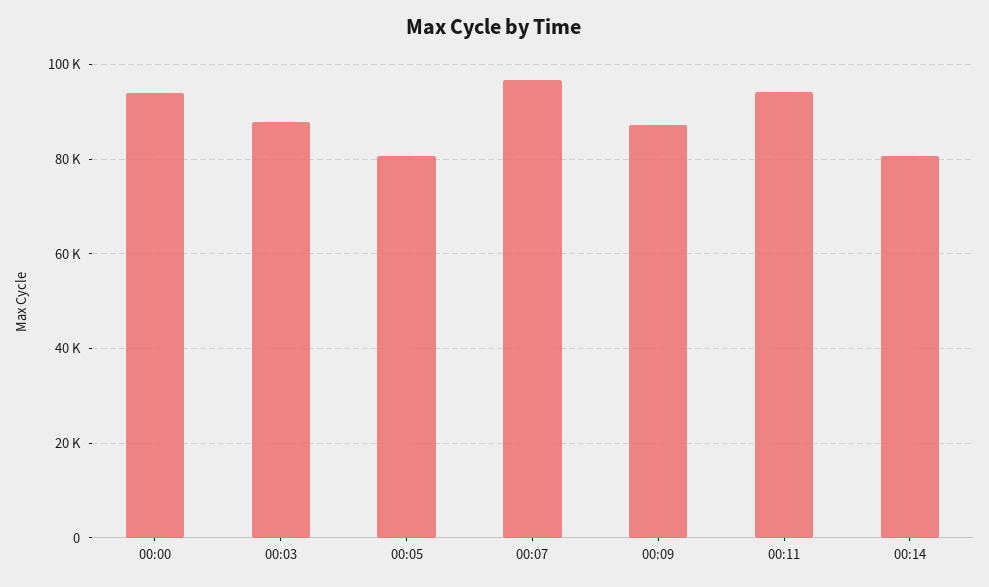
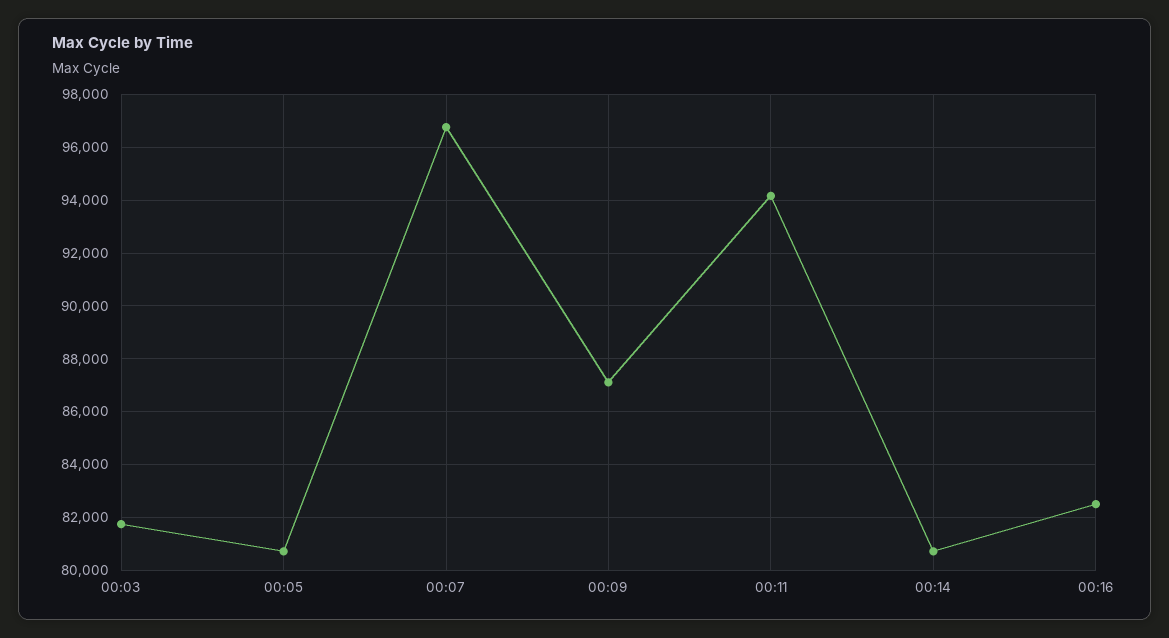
00:00: 94000 -> none
00:03: 88000 -> 81750
00:16: none -> 82500

